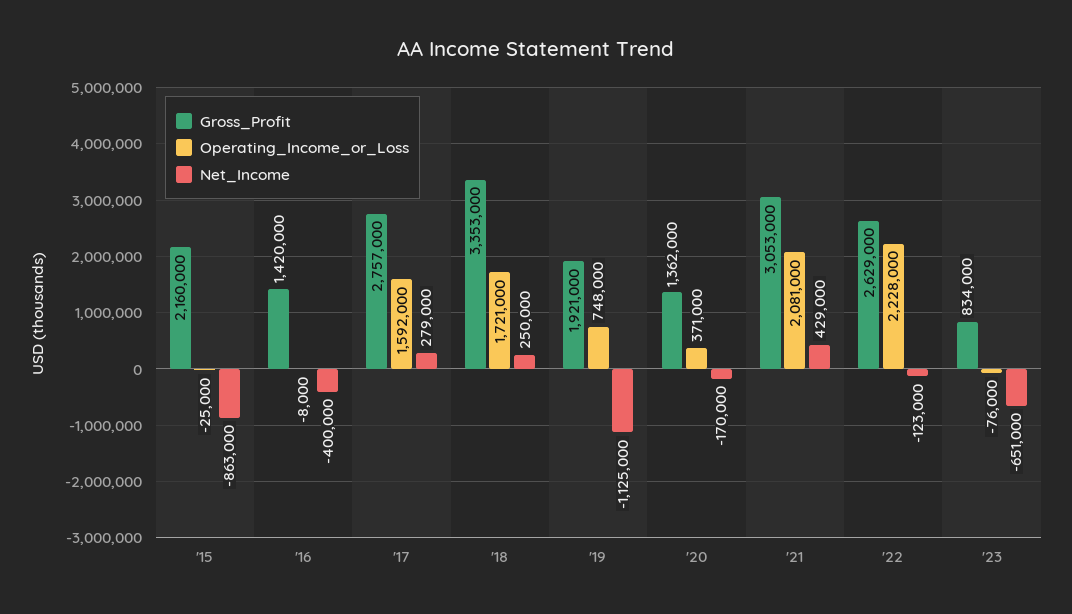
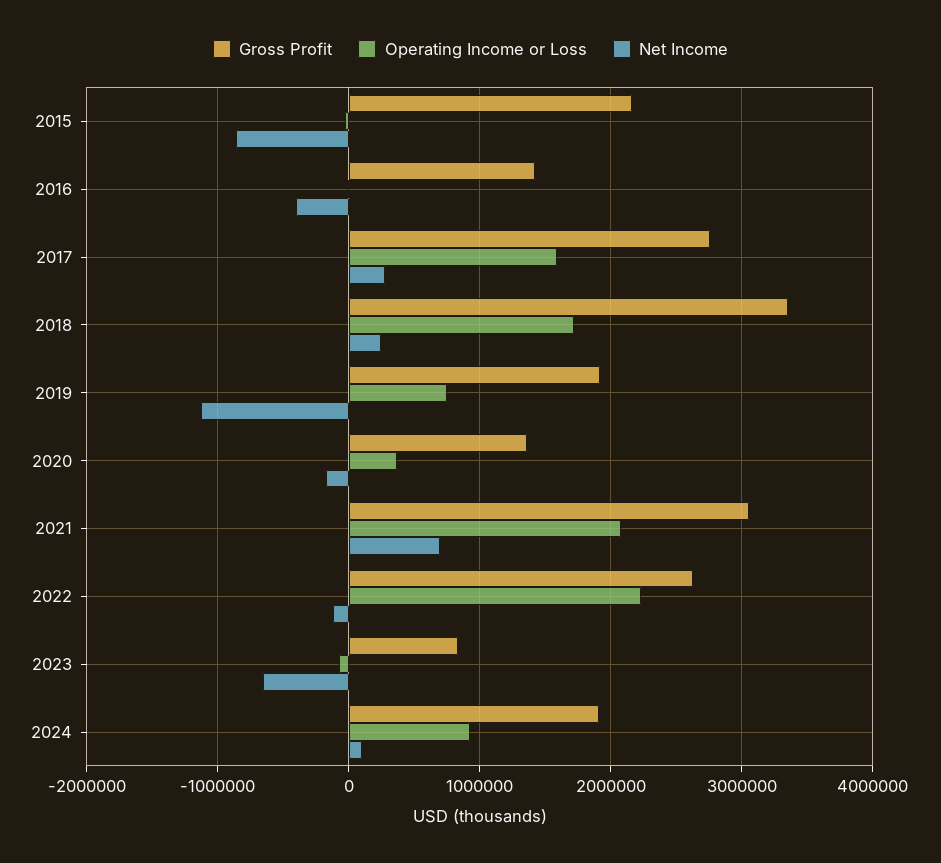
Net_Income, '21: 429000 -> 700000
Gross_Profit, 2024: none -> 1900000
Operating_Income_or_Loss, 2024: none -> 900000
Net_Income, 2024: none -> 100000

